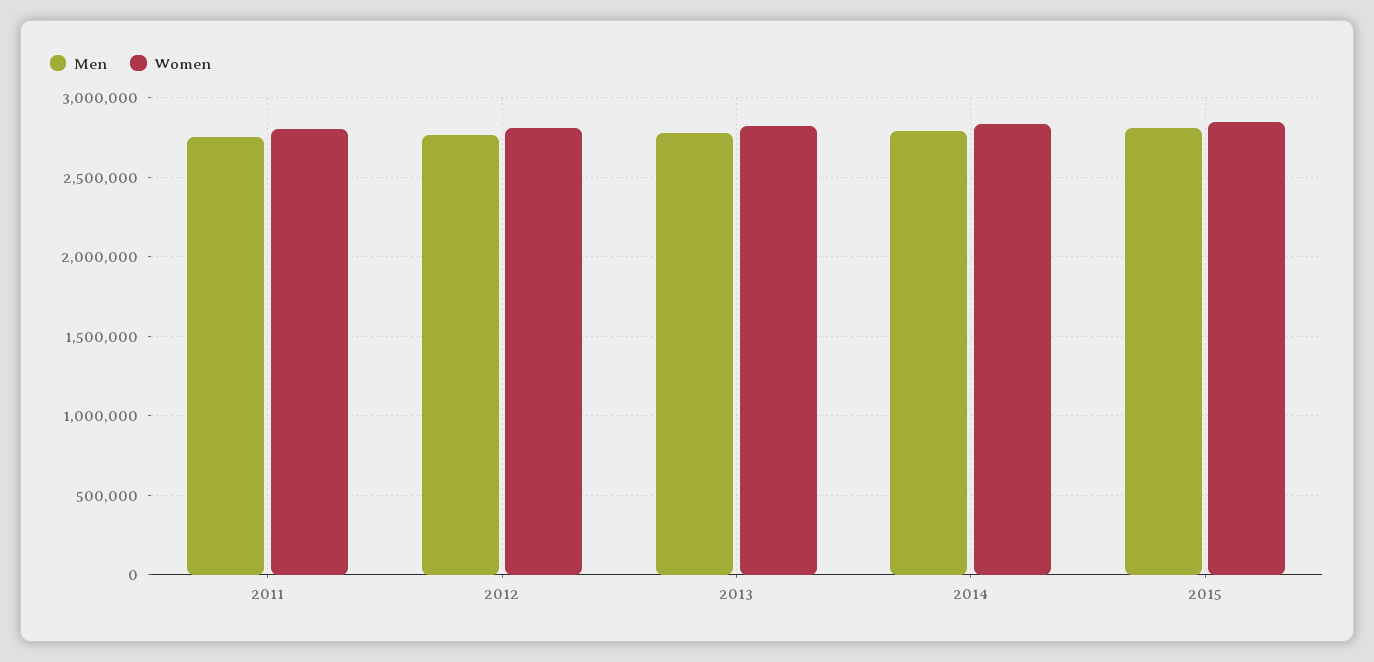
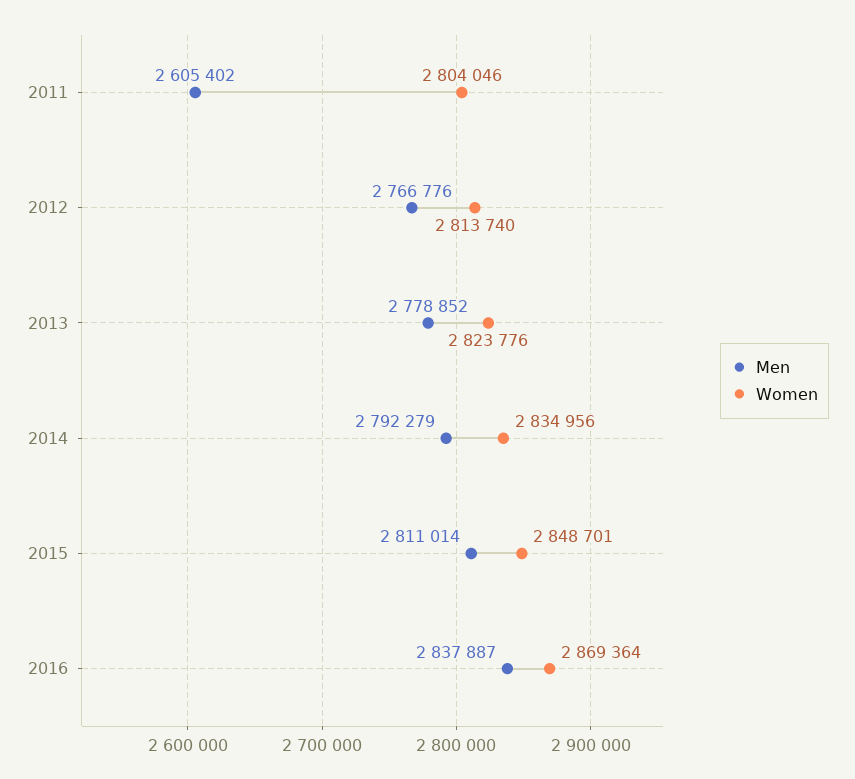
Men, 2011: 2750000 -> 2605402
Men, 2016: none -> 2837887
Women, 2016: none -> 2869364

